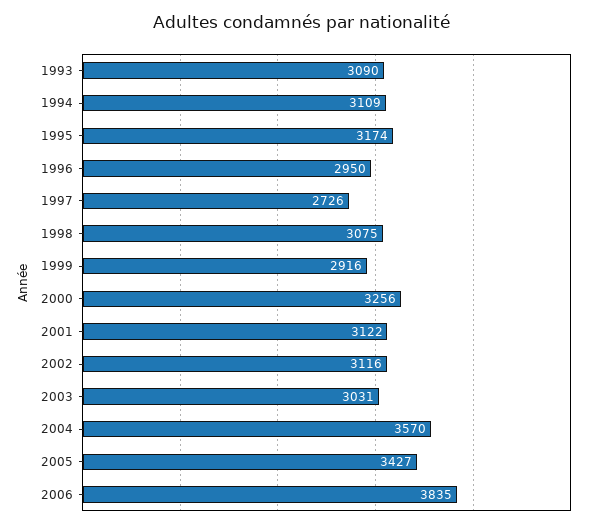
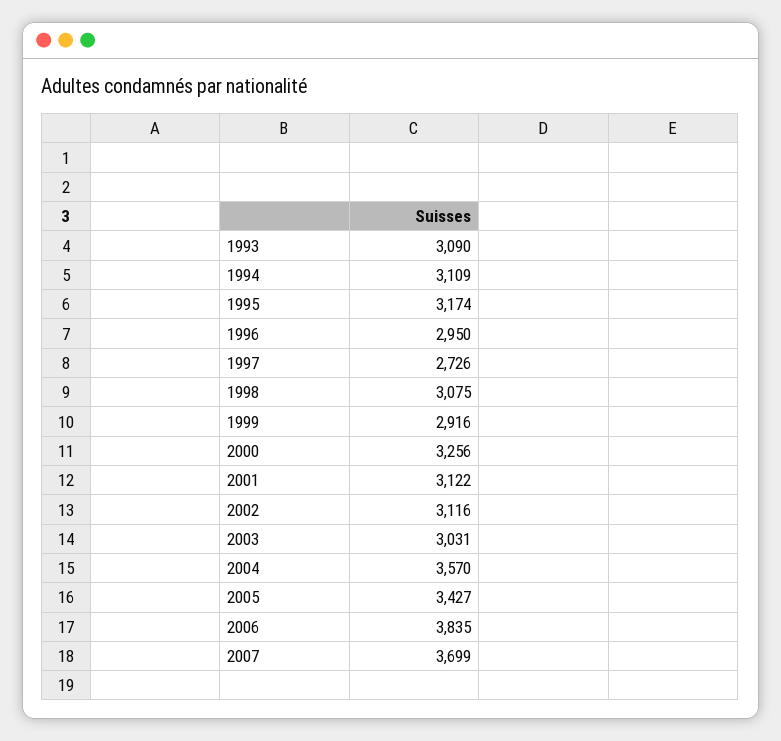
2007: none -> 3699

